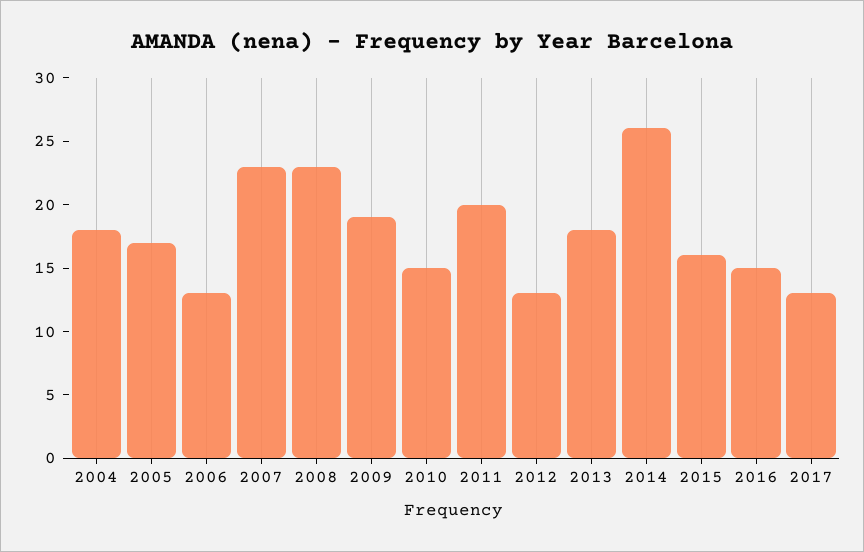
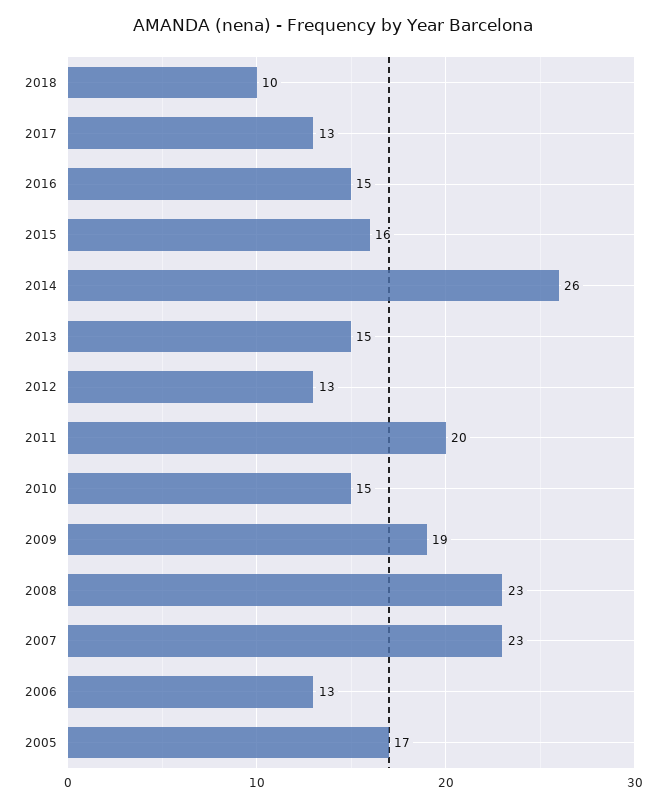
2004: 18 -> none
2013: 18 -> 15
2018: none -> 10

